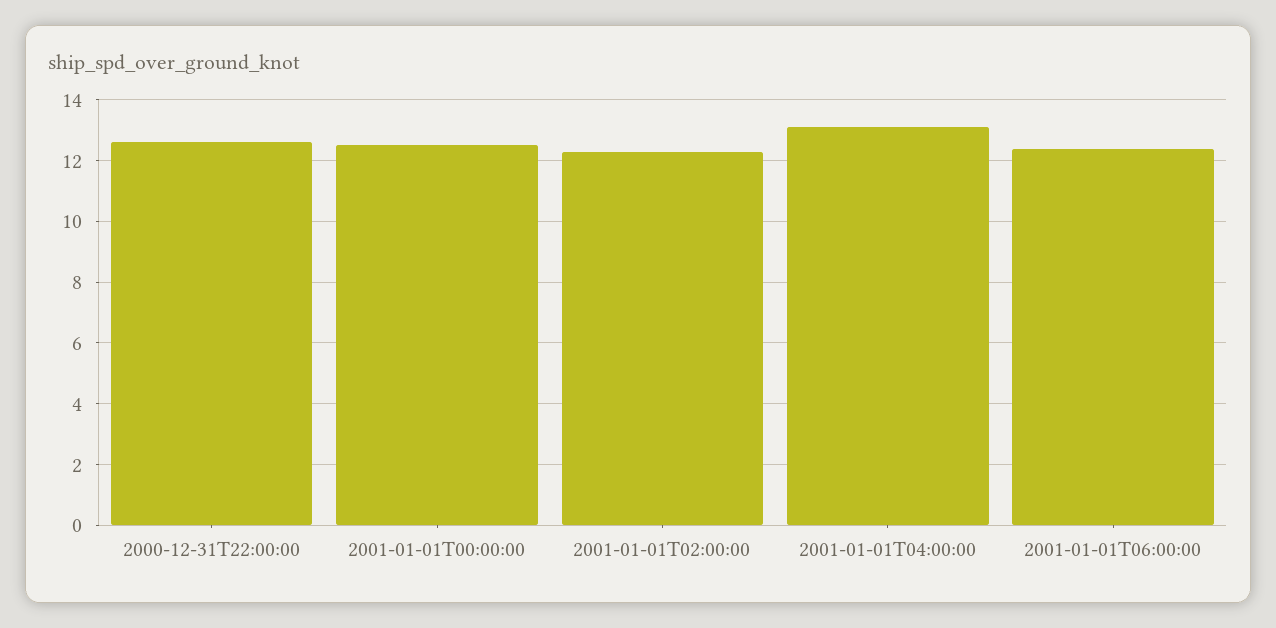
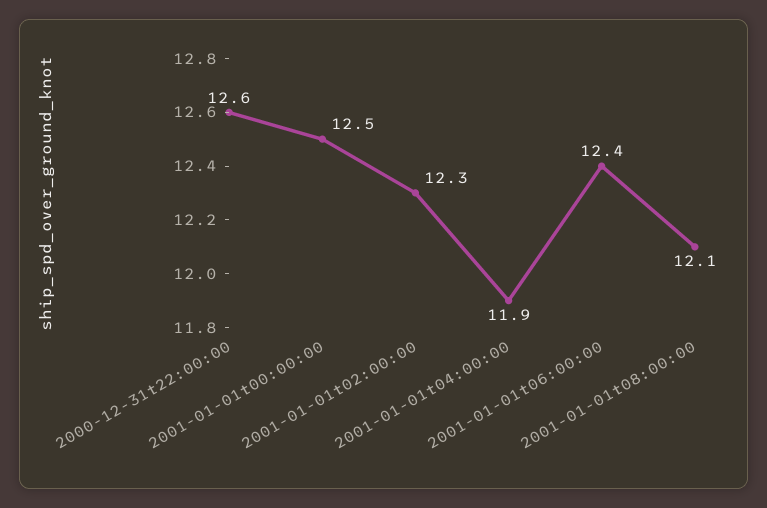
2001-01-01T04:00:00: 13 -> 11.9
2001-01-01t08:00:00: none -> 12.1

